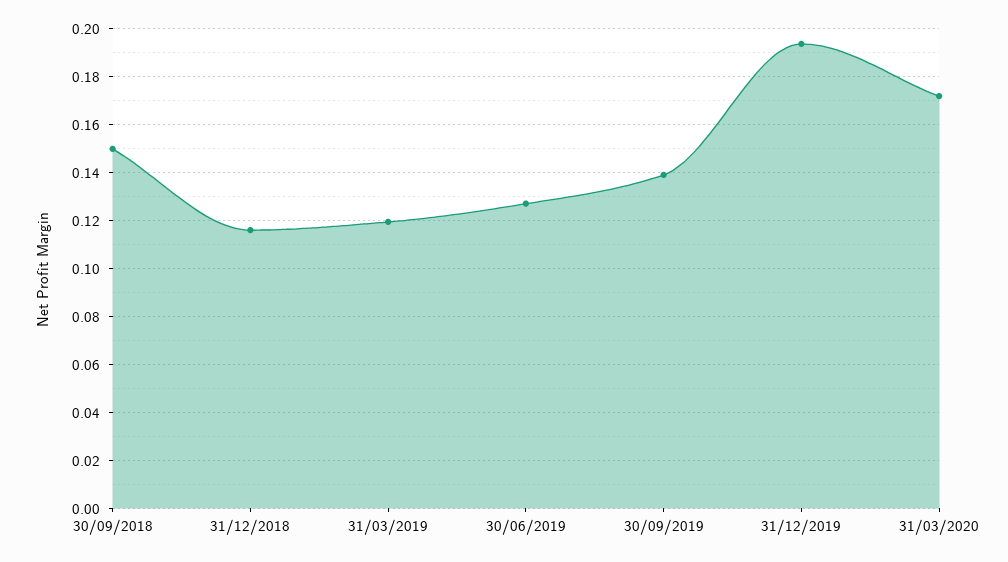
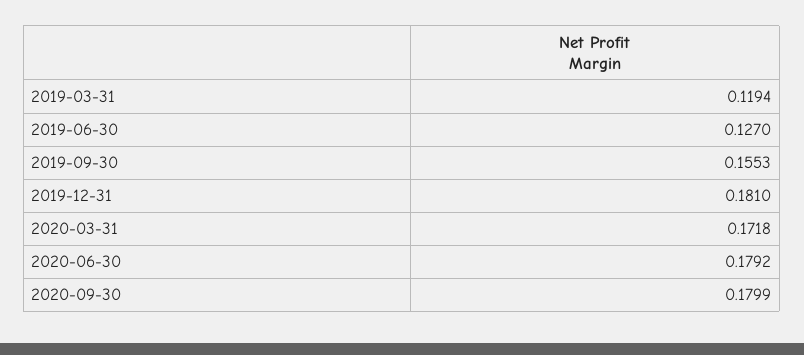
30/09/2018: 0.15 -> none
31/12/2018: 0.115 -> none
30/09/2019: 0.14 -> 0.1553
31/12/2019: 0.195 -> 0.181
2020-06-30: none -> 0.1792
2020-09-30: none -> 0.1799

